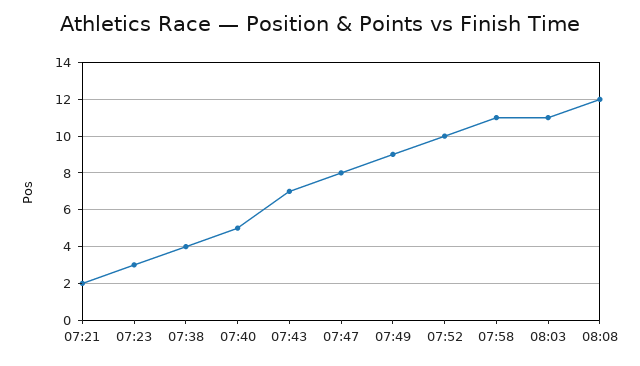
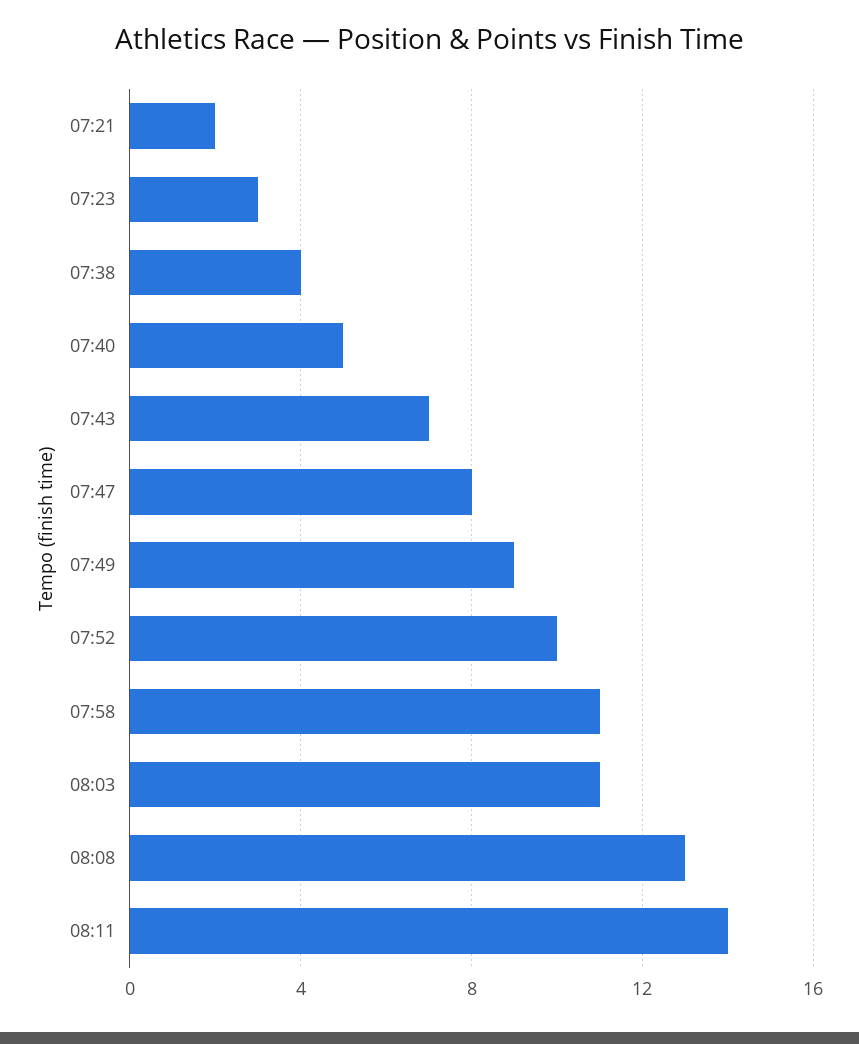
08:08: 12 -> 13
08:11: none -> 14

